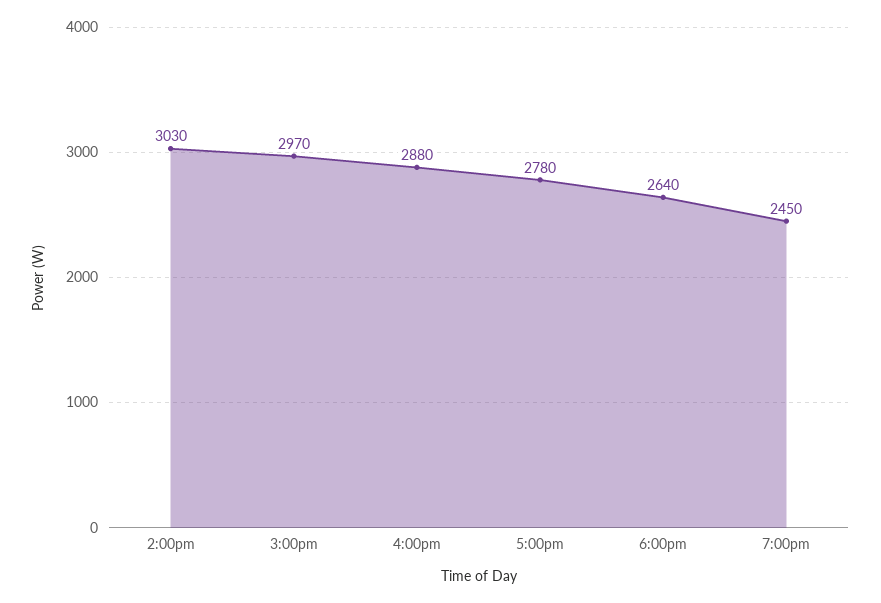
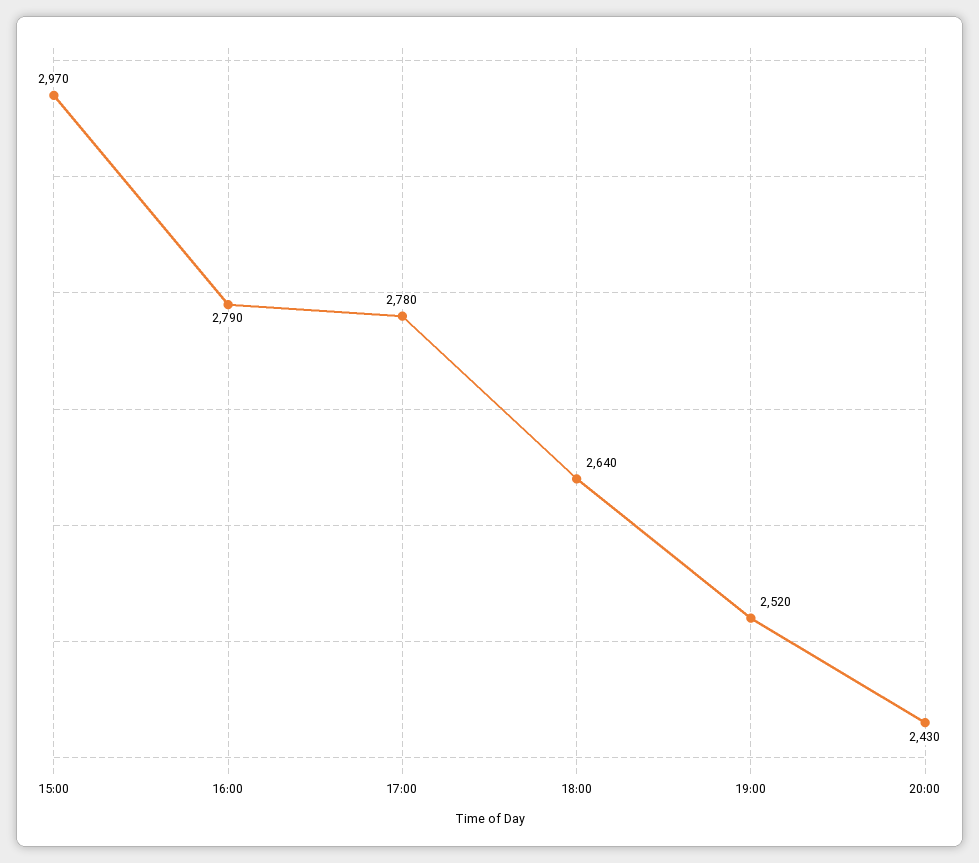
2:00pm: 3030 -> none
4:00pm: 2880 -> 2790
7:00pm: 2450 -> 2520
20:00: none -> 2430

